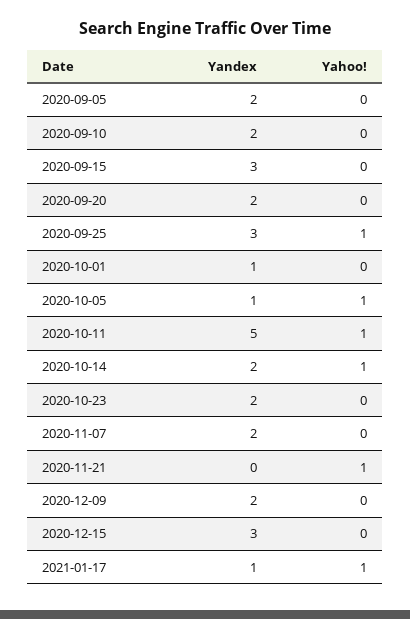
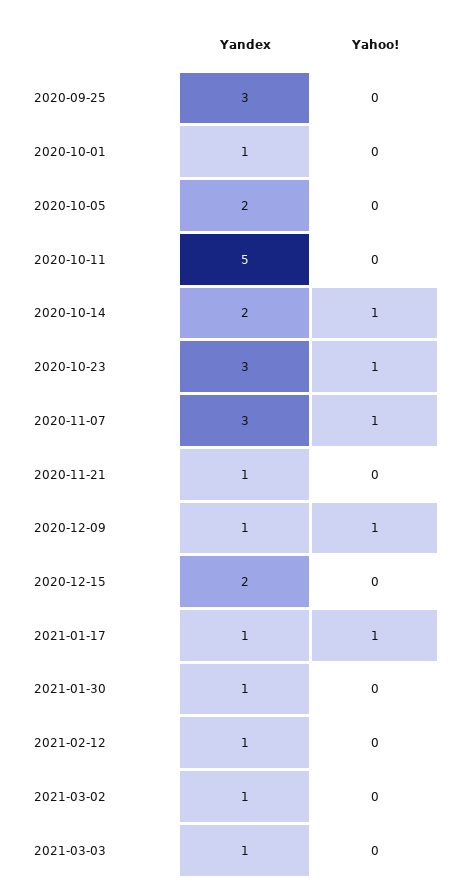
Yandex, 2020-09-05: 2 -> none
Yahoo!, 2020-09-05: 0 -> none
Yandex, 2020-09-10: 2 -> none
Yahoo!, 2020-09-10: 0 -> none
Yandex, 2020-09-15: 3 -> none
Yahoo!, 2020-09-15: 0 -> none
Yandex, 2020-09-20: 2 -> none
Yahoo!, 2020-09-20: 0 -> none
Yahoo!, 2020-09-25: 1 -> 0
Yandex, 2020-10-05: 1 -> 2
Yahoo!, 2020-10-05: 1 -> 0
Yahoo!, 2020-10-11: 1 -> 0
Yandex, 2020-10-23: 2 -> 3
Yahoo!, 2020-10-23: 0 -> 1
Yandex, 2020-11-07: 2 -> 3
Yahoo!, 2020-11-07: 0 -> 1
Yandex, 2020-11-21: 0 -> 1
Yahoo!, 2020-11-21: 1 -> 0
Yandex, 2020-12-09: 2 -> 1
Yahoo!, 2020-12-09: 0 -> 1
Yandex, 2020-12-15: 3 -> 2
Yandex, 2021-01-30: none -> 1
Yahoo!, 2021-01-30: none -> 0
Yandex, 2021-02-12: none -> 1
Yahoo!, 2021-02-12: none -> 0
Yandex, 2021-03-02: none -> 1
Yahoo!, 2021-03-02: none -> 0
Yandex, 2021-03-03: none -> 1
Yahoo!, 2021-03-03: none -> 0

